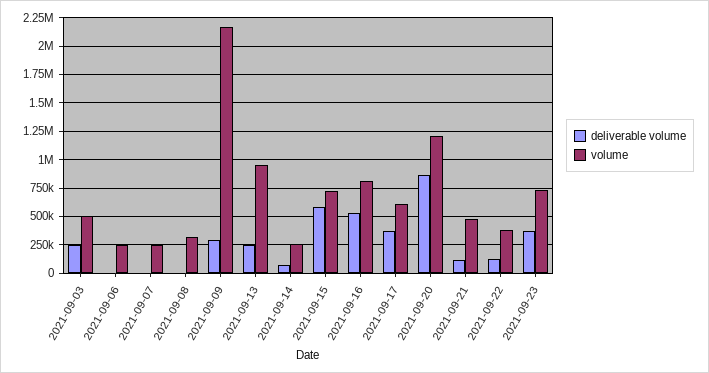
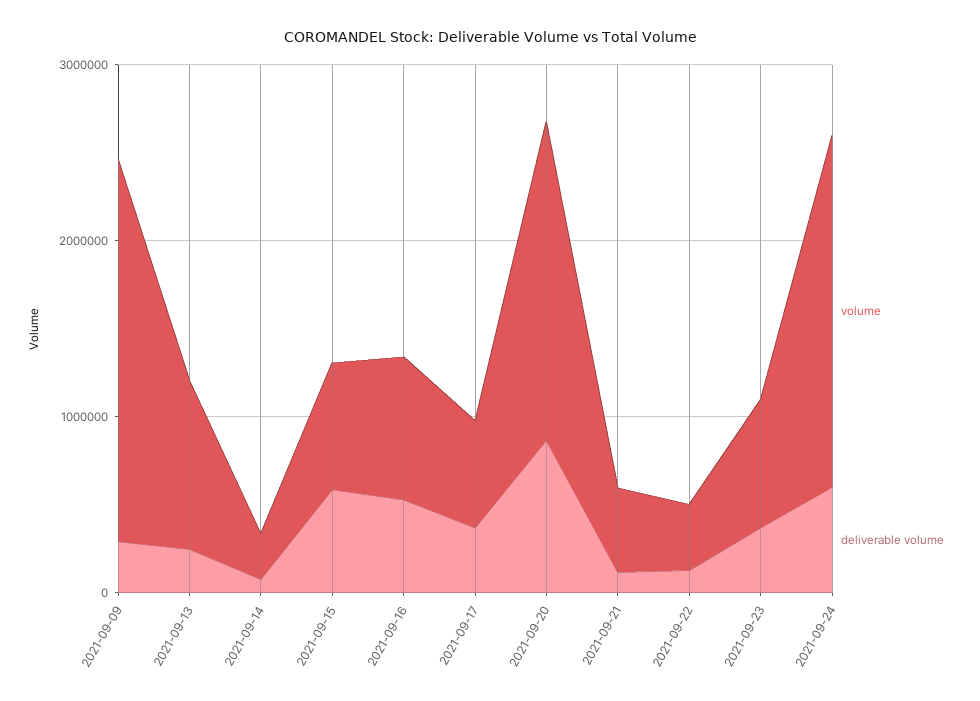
deliverable volume, 2021-09-03: 250000 -> none
volume, 2021-09-03: 500000 -> none
deliverable volume, 2021-09-06: 0 -> none
volume, 2021-09-06: 250000 -> none
deliverable volume, 2021-09-07: 0 -> none
volume, 2021-09-07: 250000 -> none
deliverable volume, 2021-09-08: 0 -> none
volume, 2021-09-08: 250000 -> none
volume, 2021-09-20: 1250000 -> 1800000
volume, 2021-09-24: none -> 2000000
deliverable volume, 2021-09-24: none -> 600000

